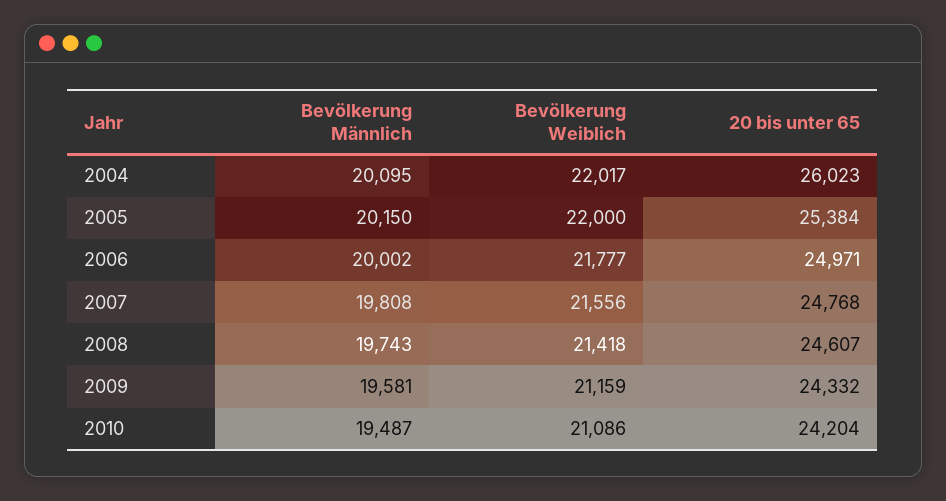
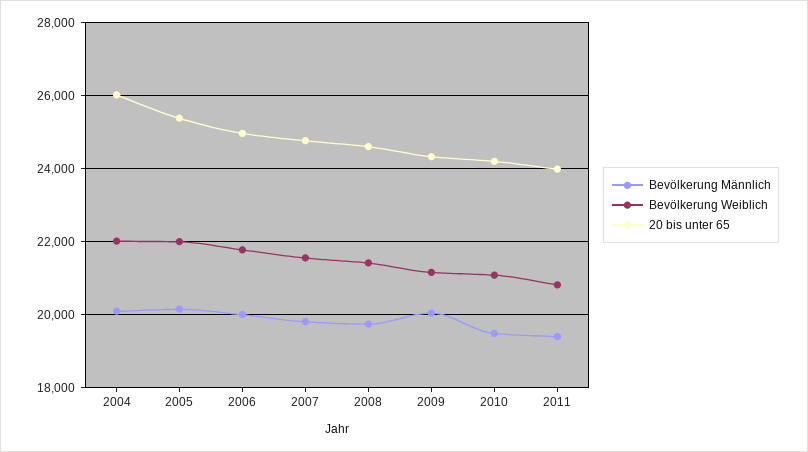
Bevölkerung Männlich, 2009: 19581 -> 20000
Bevölkerung Männlich, 2011: none -> 19400
Bevölkerung Weiblich, 2011: none -> 20800
20 bis unter 65, 2011: none -> 24000

